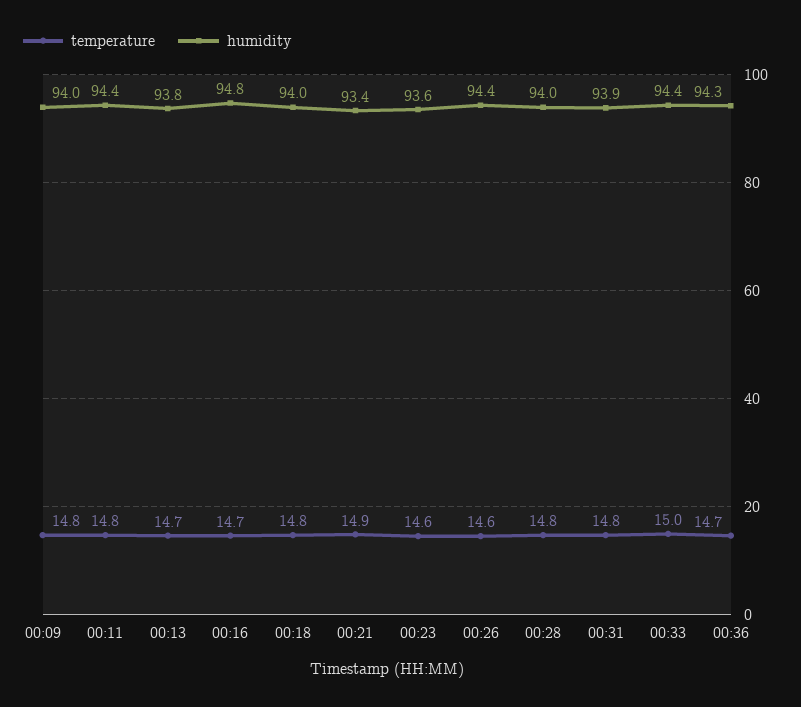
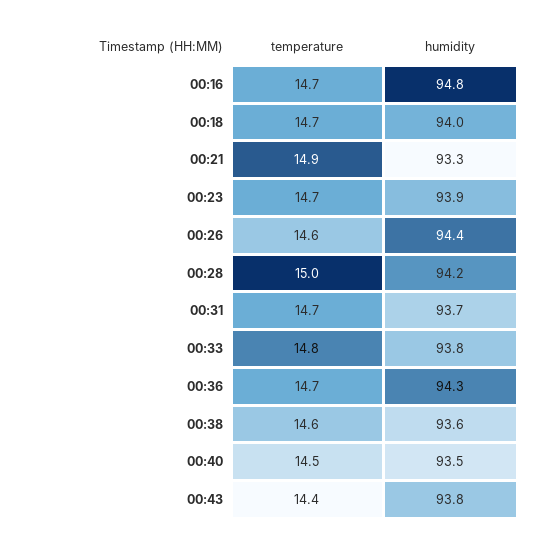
temperature, 00:09: 14.8 -> none
humidity, 00:09: 94 -> none
temperature, 00:11: 14.8 -> none
humidity, 00:11: 94.4 -> none
temperature, 00:13: 14.7 -> none
humidity, 00:13: 93.8 -> none
temperature, 00:18: 14.8 -> 14.7
humidity, 00:21: 93.4 -> 93.3
temperature, 00:23: 14.6 -> 14.7
humidity, 00:23: 93.6 -> 93.9
temperature, 00:28: 14.8 -> 15
humidity, 00:28: 94 -> 94.2
temperature, 00:31: 14.8 -> 14.7
humidity, 00:31: 93.9 -> 93.7
temperature, 00:33: 15 -> 14.8
humidity, 00:33: 94.4 -> 93.8
temperature, 00:38: none -> 14.6
humidity, 00:38: none -> 93.6
temperature, 00:40: none -> 14.5
humidity, 00:40: none -> 93.5
temperature, 00:43: none -> 14.4
humidity, 00:43: none -> 93.8

